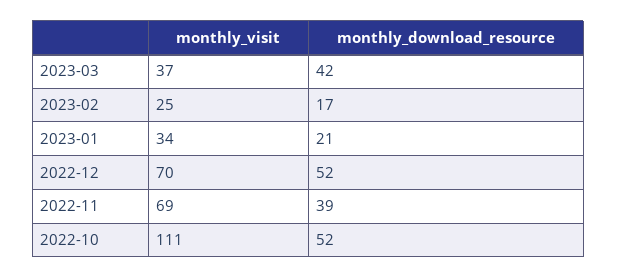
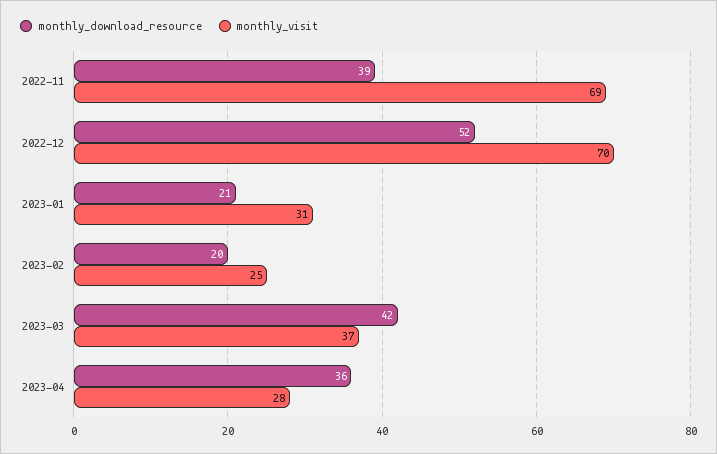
monthly_download_resource, 2023-02: 17 -> 20
monthly_visit, 2023-01: 34 -> 31
monthly_visit, 2022-10: 111 -> none
monthly_download_resource, 2022-10: 52 -> none
monthly_download_resource, 2023-04: none -> 36
monthly_visit, 2023-04: none -> 28

